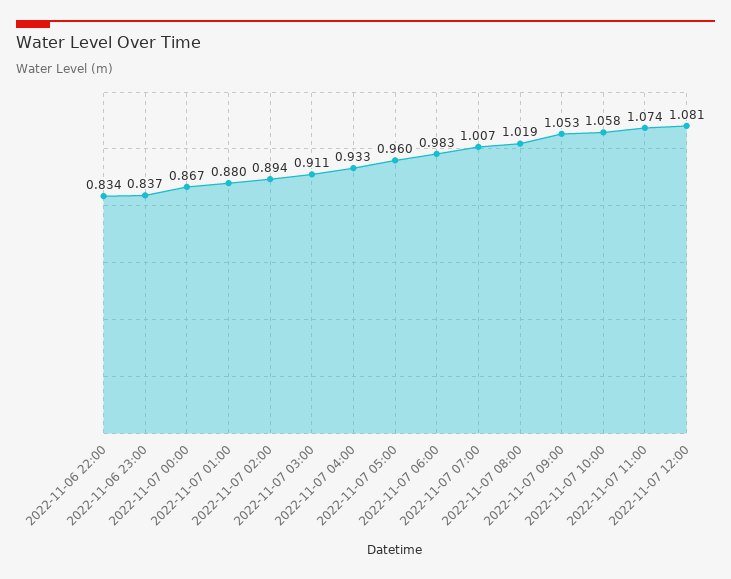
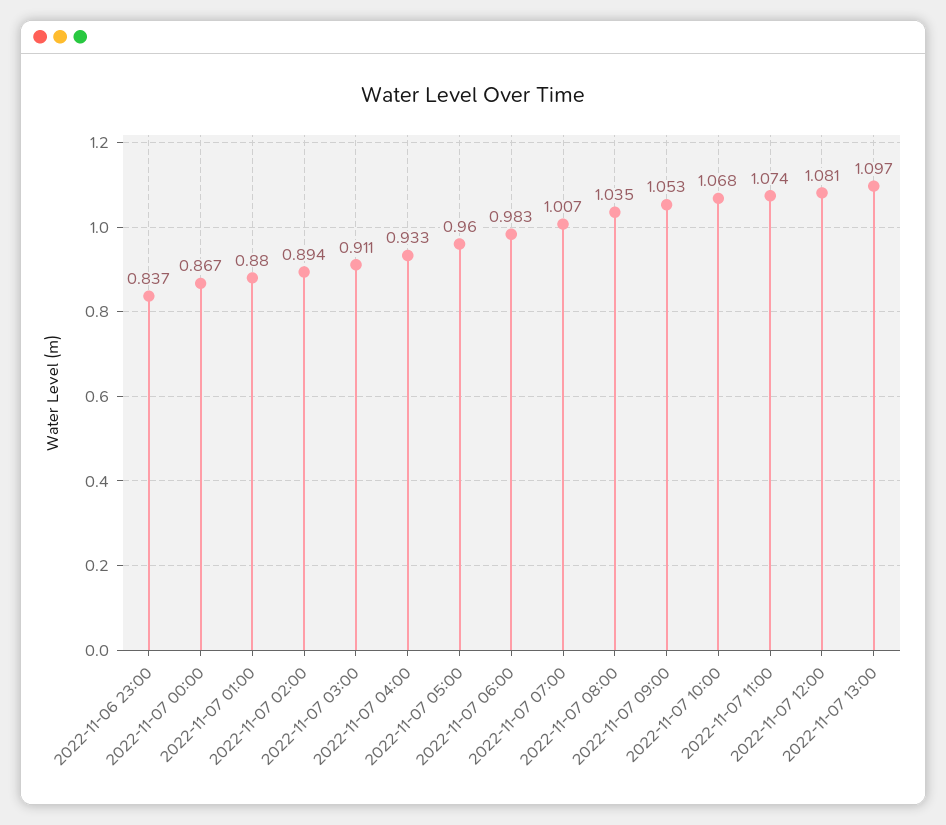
2022-11-06 22:00: 0.834 -> none
2022-11-07 08:00: 1.019 -> 1.035
2022-11-07 10:00: 1.058 -> 1.068
2022-11-07 13:00: none -> 1.097

